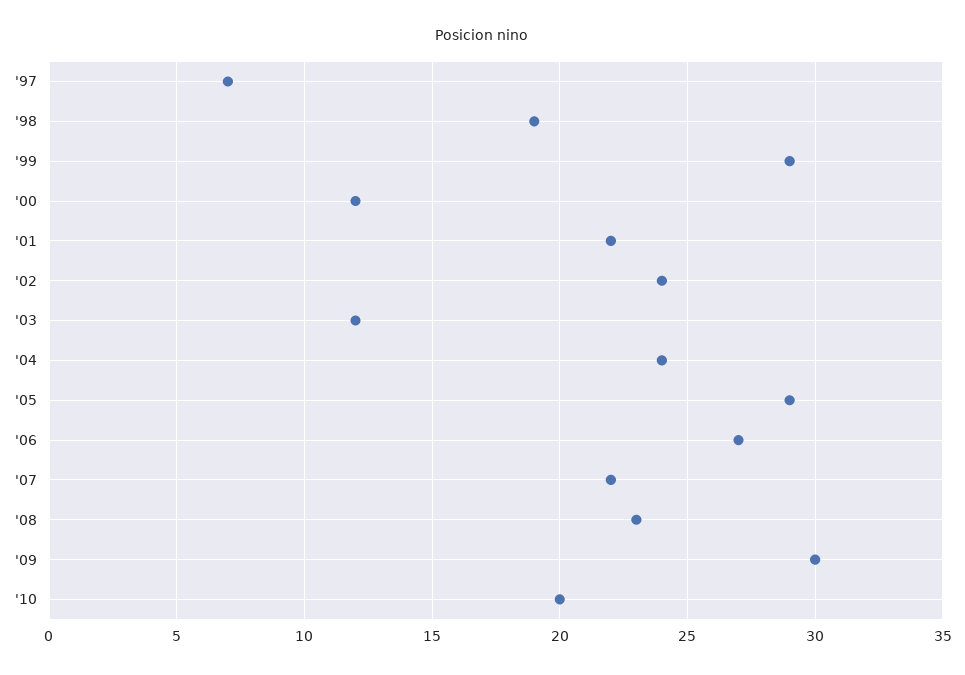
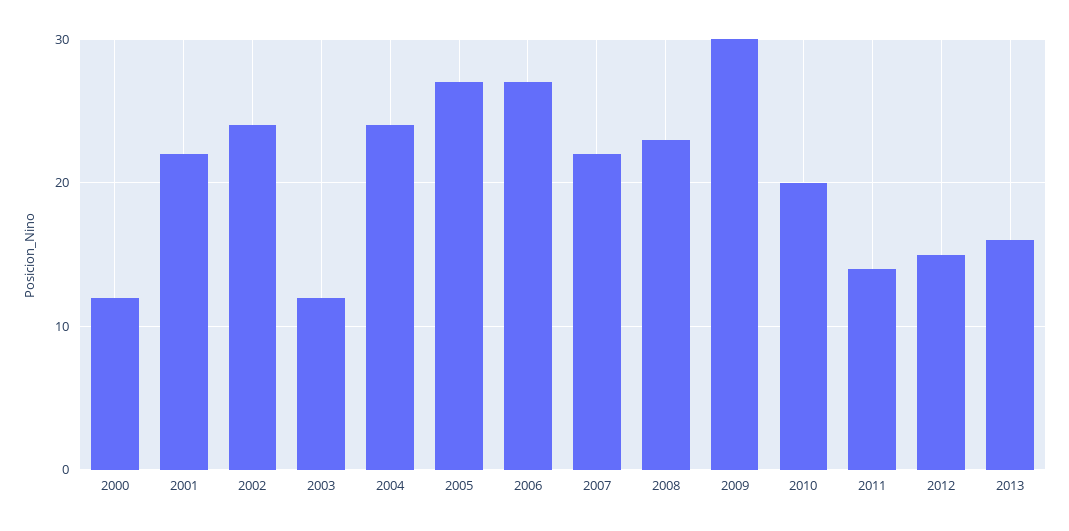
'97: 7 -> none
'98: 19 -> none
'99: 29 -> none
'05: 29 -> 27
2011: none -> 14
2012: none -> 15
2013: none -> 16

